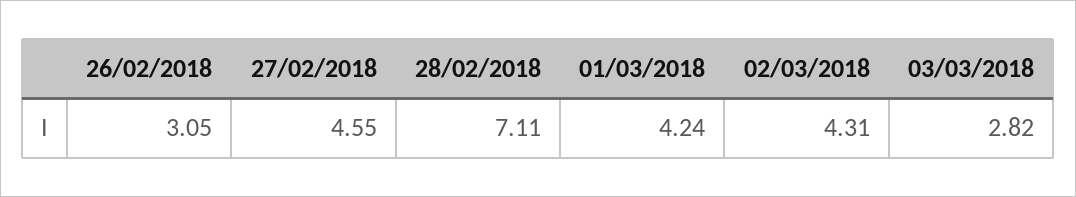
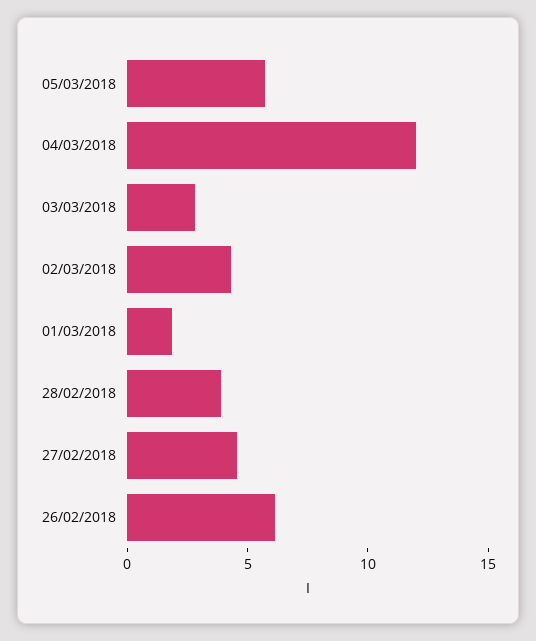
26/02/2018: 3.05 -> 6
28/02/2018: 7.11 -> 4
01/03/2018: 4.24 -> 2
05/03/2018: none -> 6
04/03/2018: none -> 12

